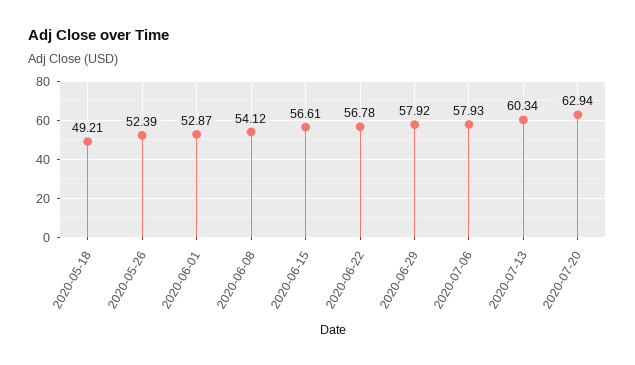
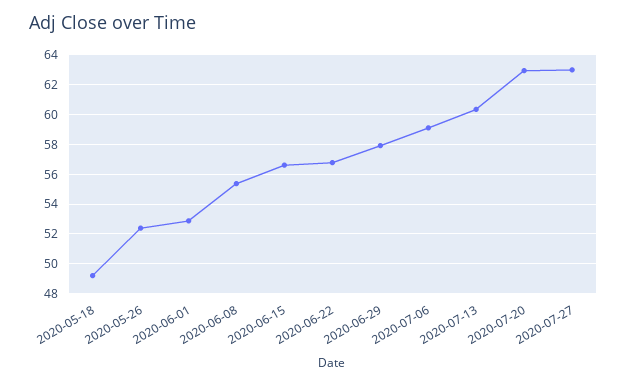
2020-06-08: 54.12 -> 55.5
2020-07-06: 57.93 -> 59
2020-07-27: none -> 63

